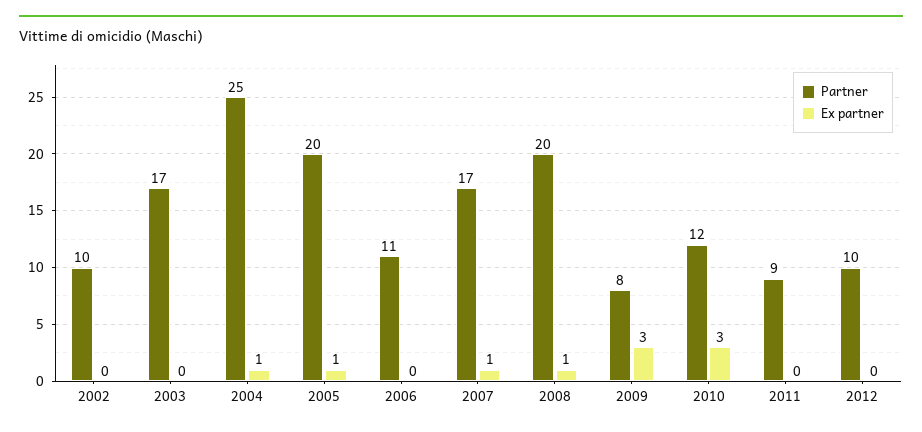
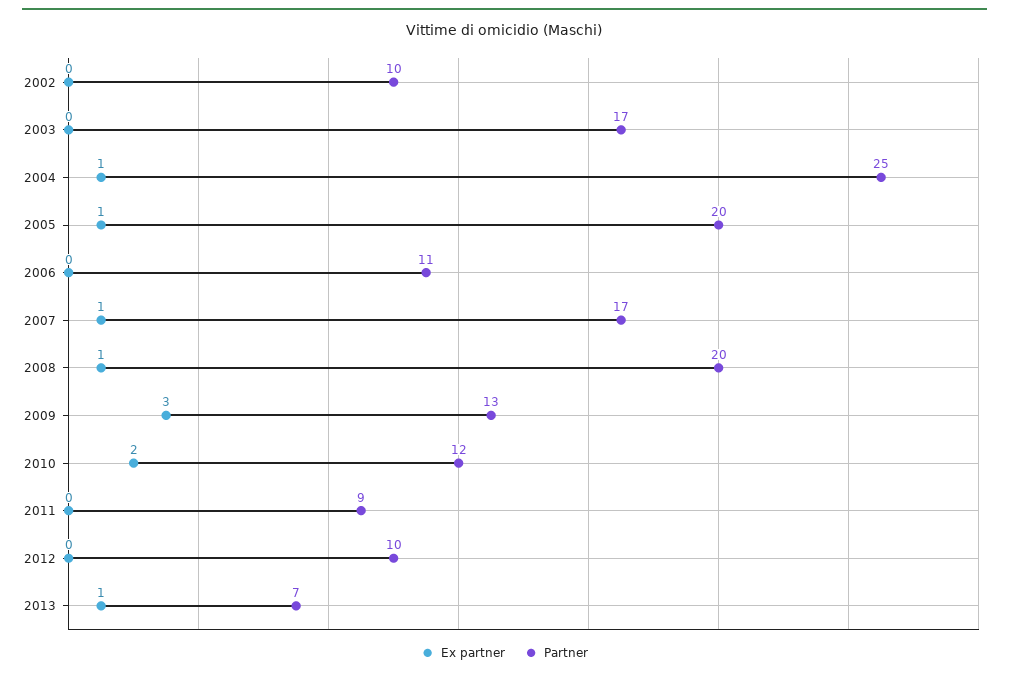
Partner, 2009: 8 -> 13
Ex partner, 2010: 3 -> 2
Ex partner, 2013: none -> 1
Partner, 2013: none -> 7

